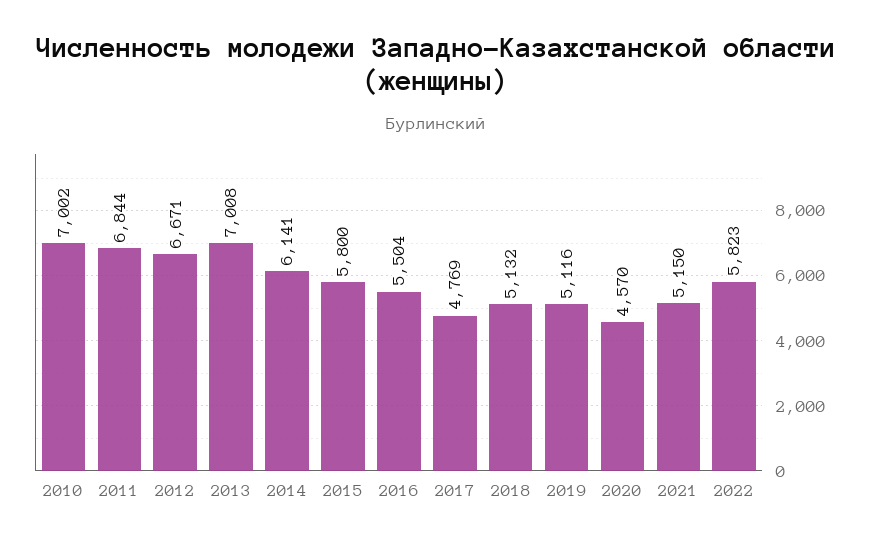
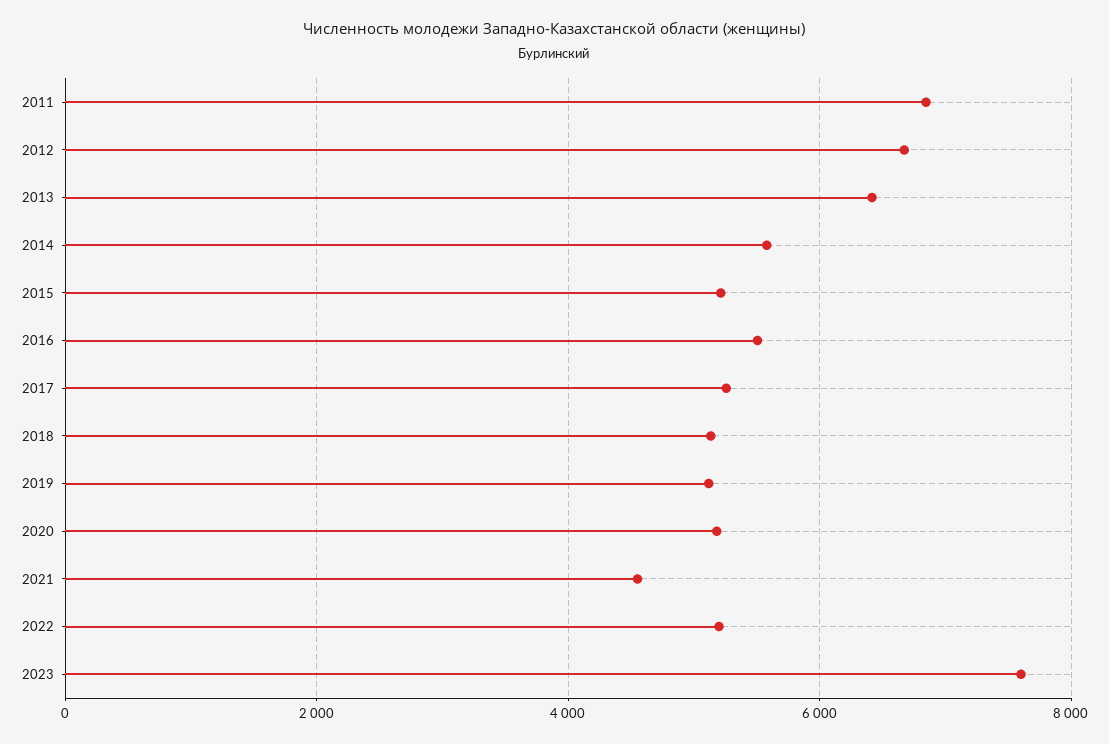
2010: 7002 -> none
2013: 7008 -> 6400
2014: 6141 -> 5600
2015: 5800 -> 5200
2017: 4769 -> 5200
2020: 4570 -> 5200
2021: 5150 -> 4600
2022: 5823 -> 5200
2023: none -> 7600

